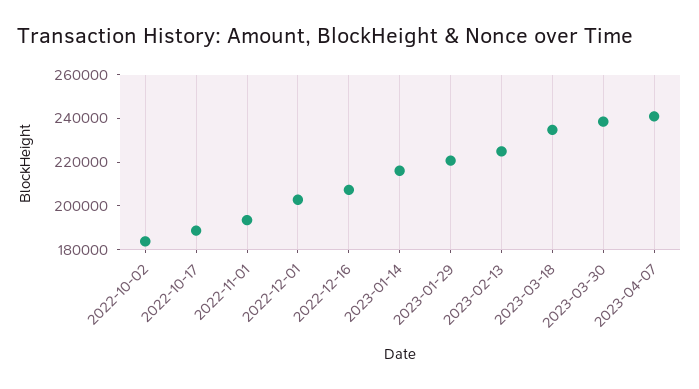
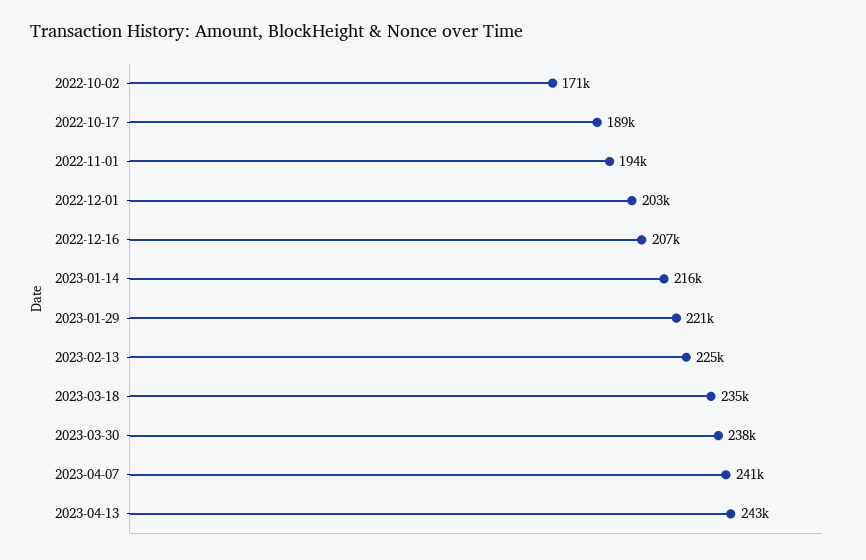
2022-10-02: 185000 -> 171000
2023-04-13: none -> 243000

